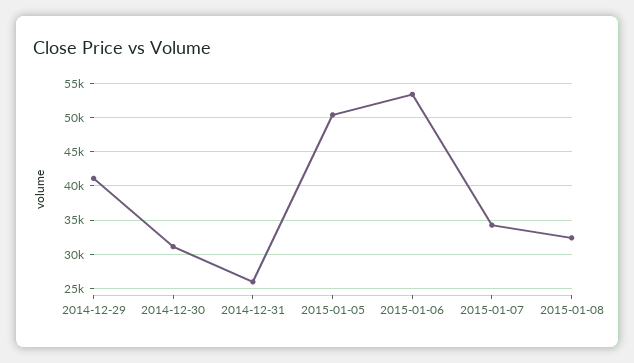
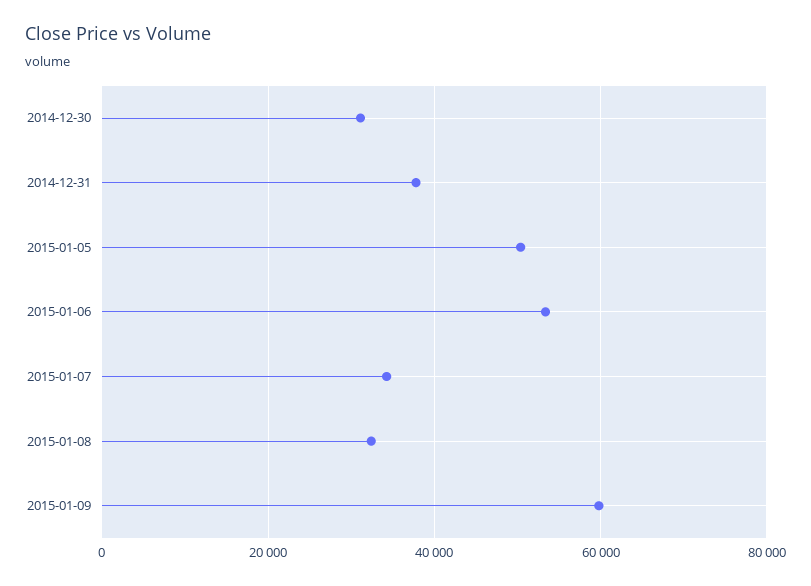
2014-12-29: 41000 -> none
2014-12-31: 26000 -> 38000
2015-01-09: none -> 60000

